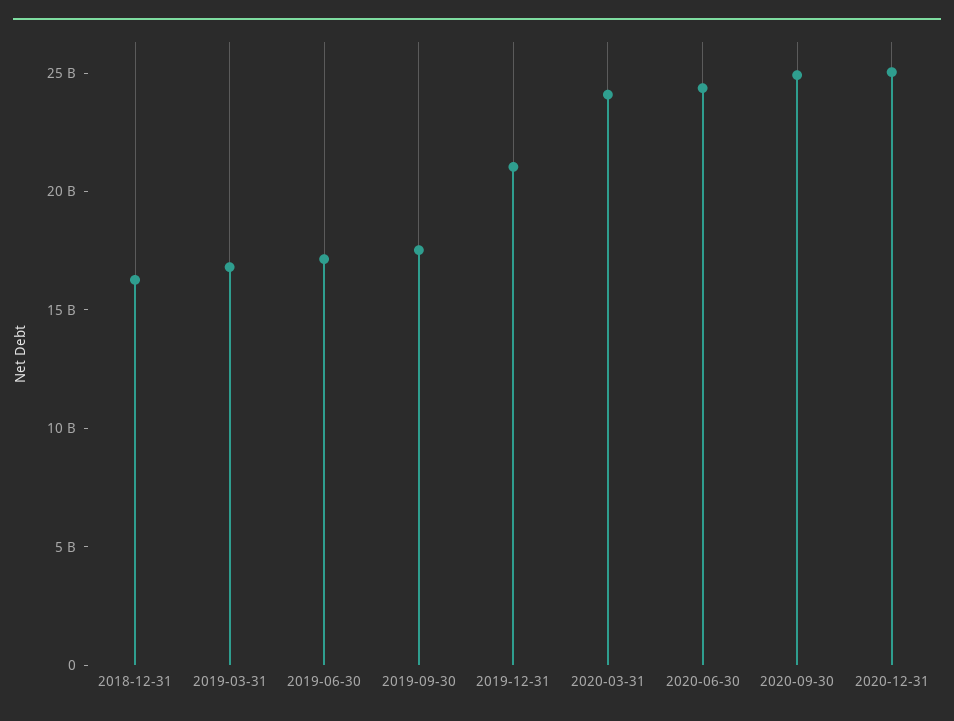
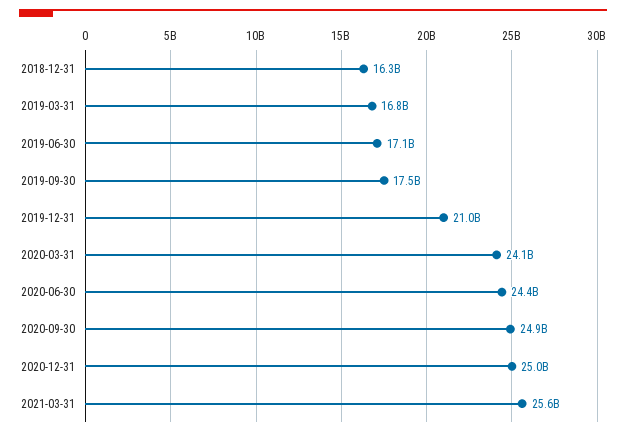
2021-03-31: none -> 25600000000

